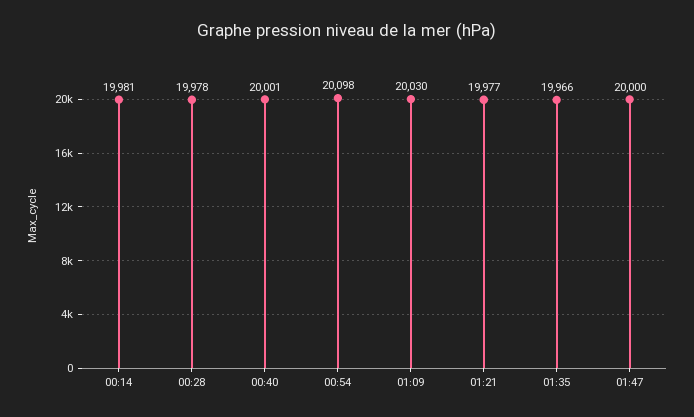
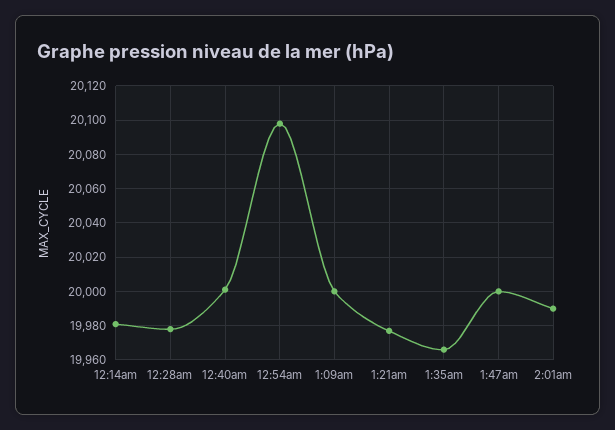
01:09: 20030 -> 20000
2:01am: none -> 19990

